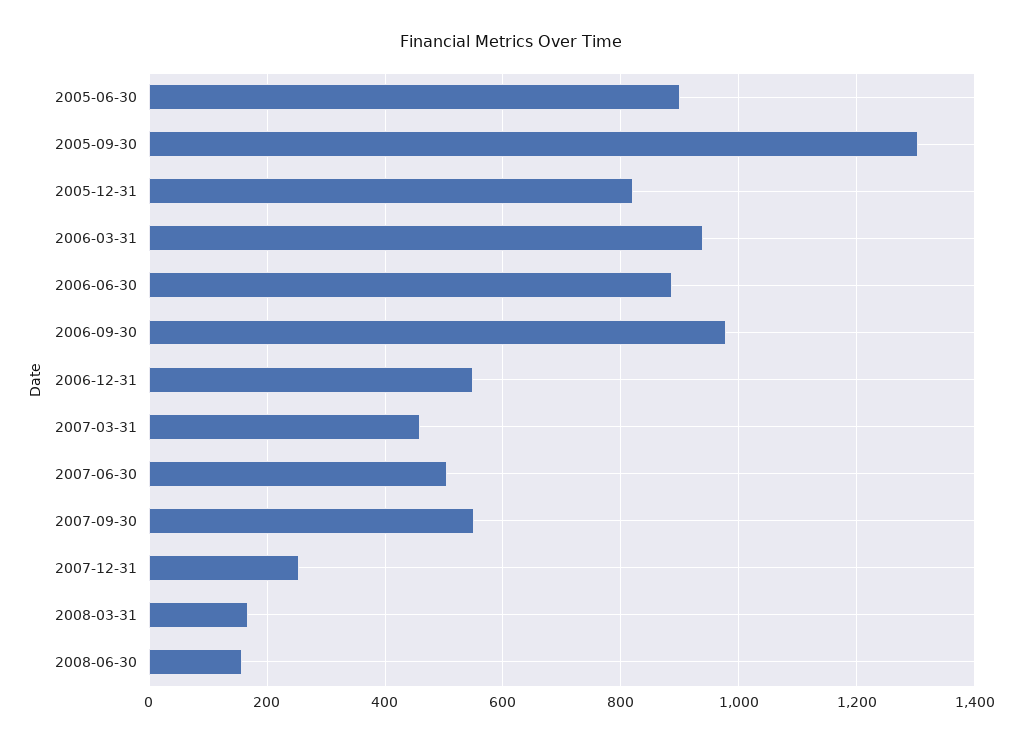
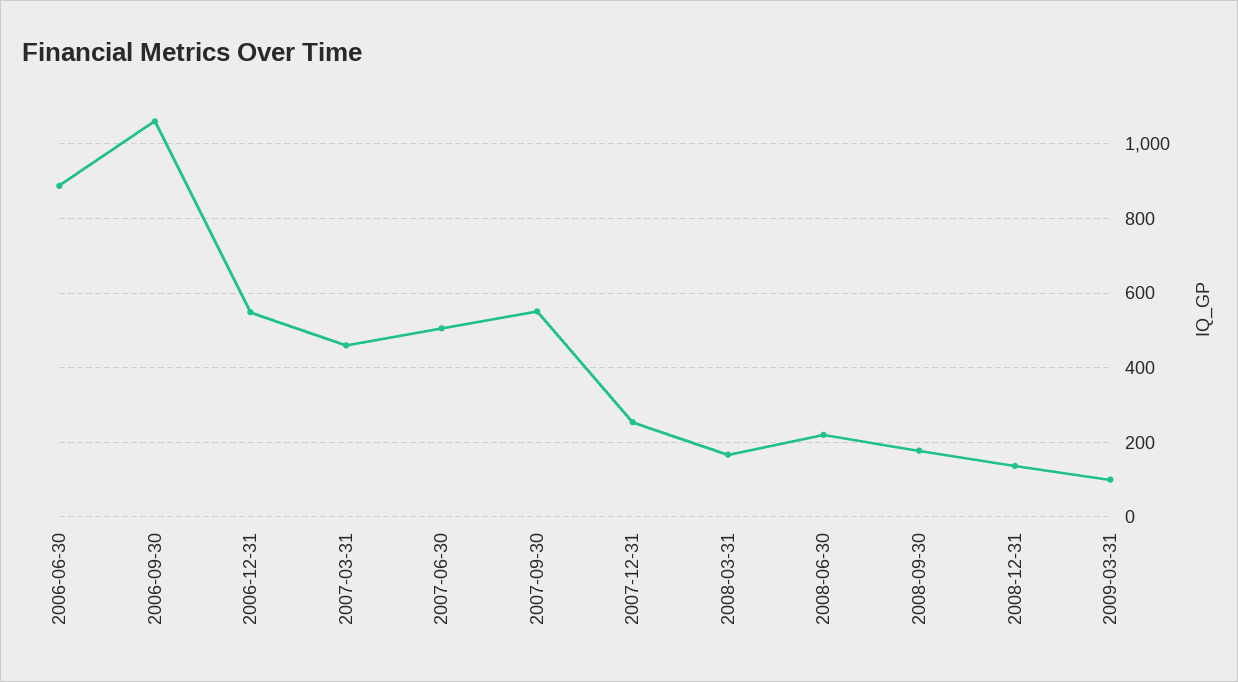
2005-06-30: 900 -> none
2005-09-30: 1300 -> none
2005-12-31: 820 -> none
2006-03-31: 940 -> none
2006-09-30: 980 -> 1060
2008-06-30: 160 -> 220
2008-09-30: none -> 180
2008-12-31: none -> 140
2009-03-31: none -> 100

